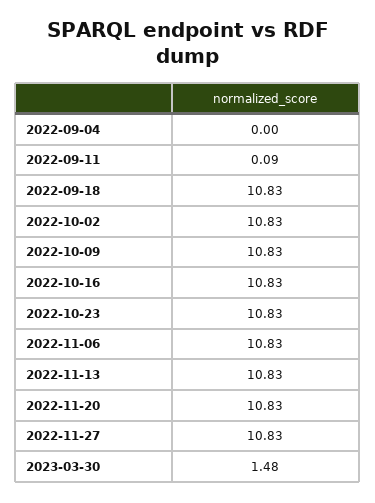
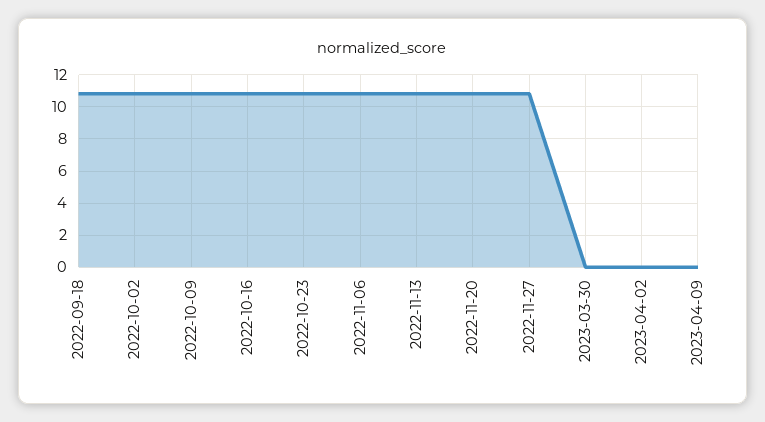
2022-09-04: 0 -> none
2022-09-11: 0.09 -> none
2023-03-30: 1.48 -> 0
2023-04-02: none -> 0
2023-04-09: none -> 0

